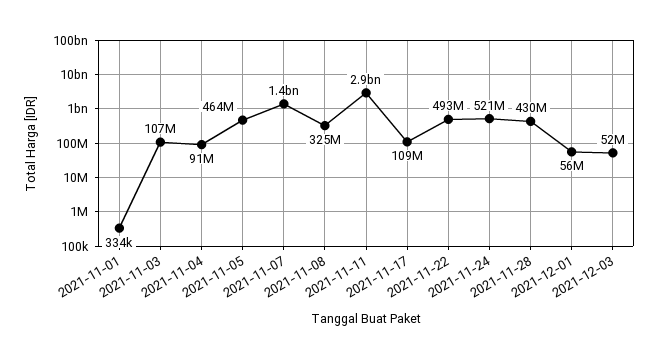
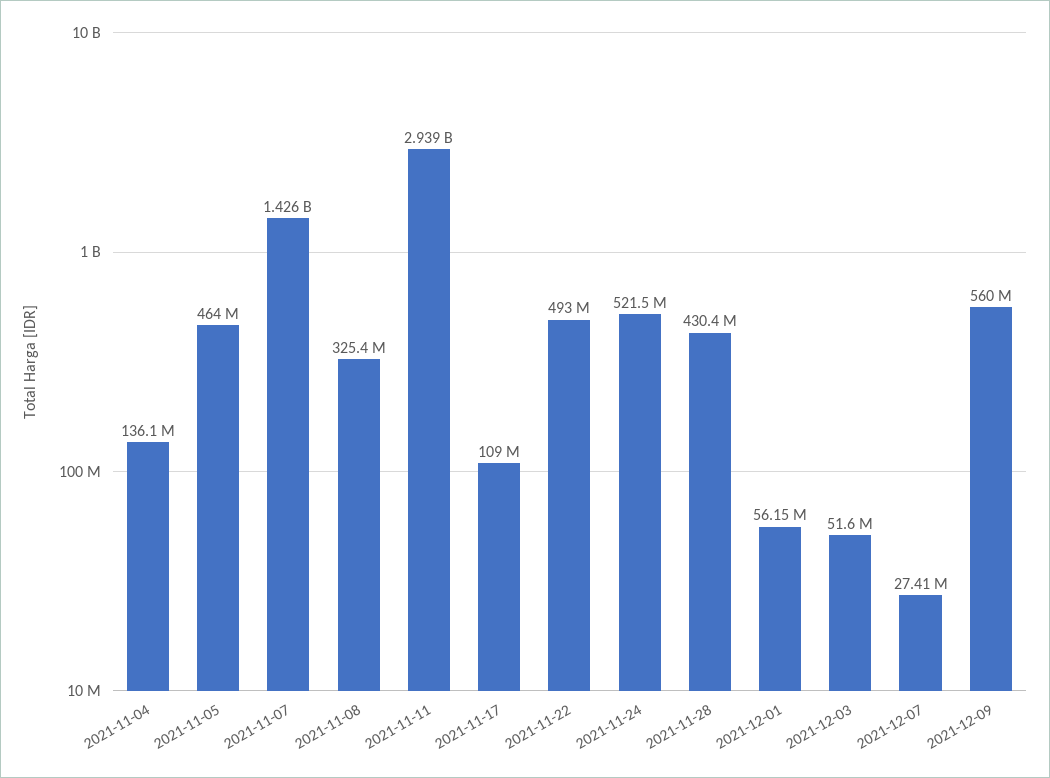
2021-11-01: 334000 -> none
2021-11-03: 107000000 -> none
2021-11-04: 91000000 -> 136100000
2021-12-07: none -> 27410000
2021-12-09: none -> 560000000

